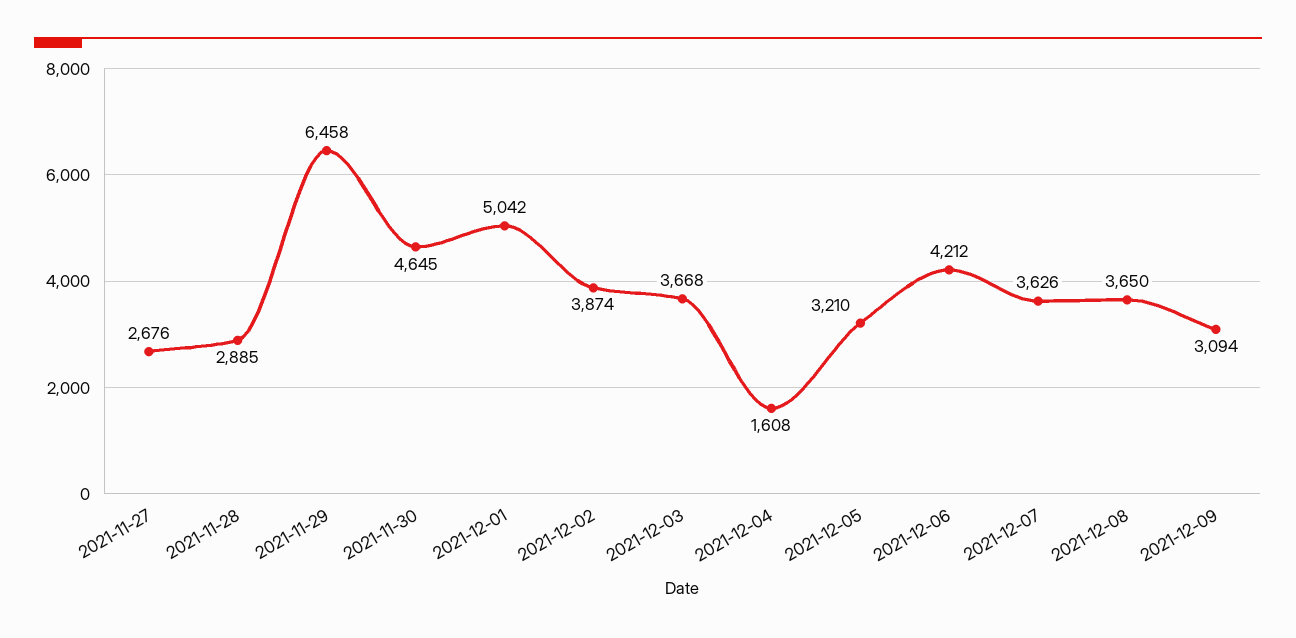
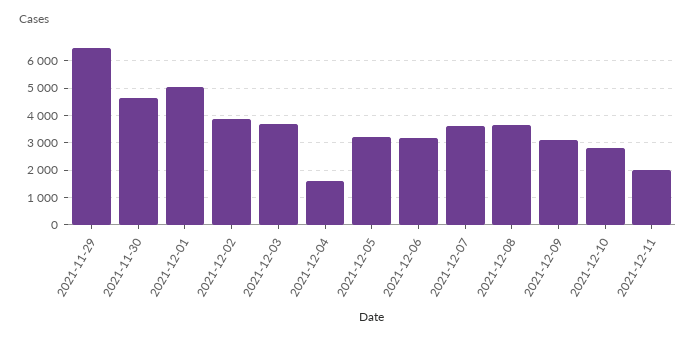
2021-11-27: 2676 -> none
2021-11-28: 2885 -> none
2021-12-06: 4212 -> 3250
2021-12-10: none -> 2750
2021-12-11: none -> 2000

